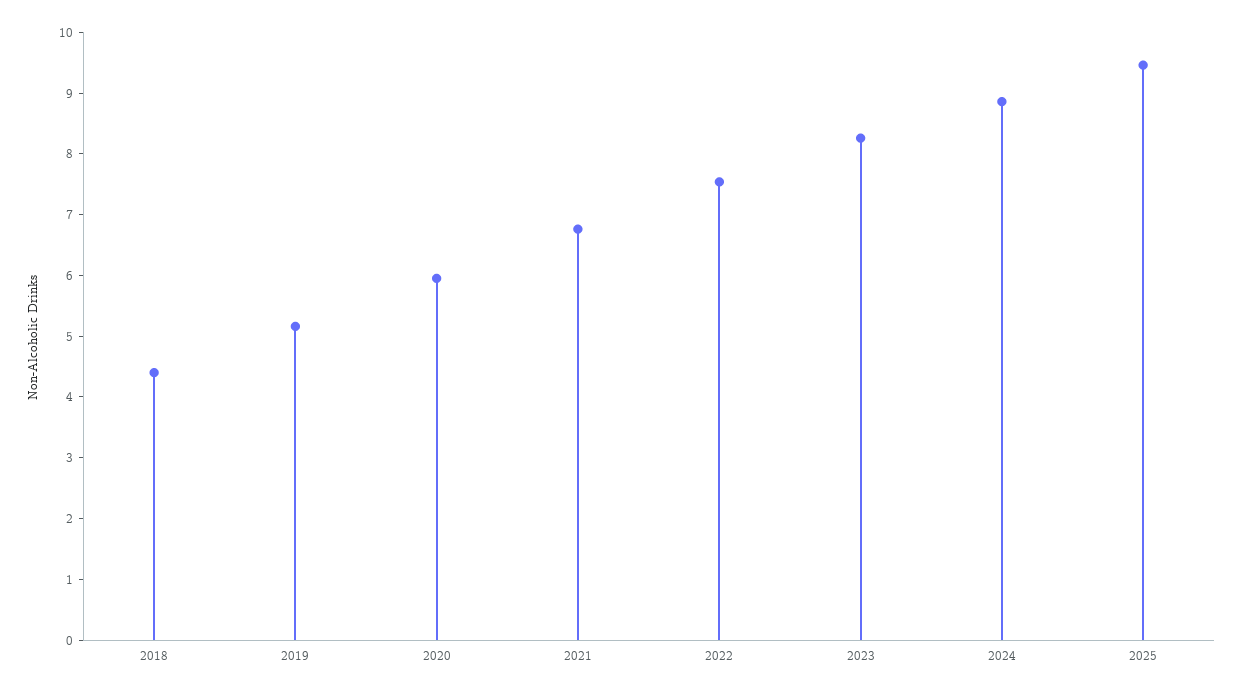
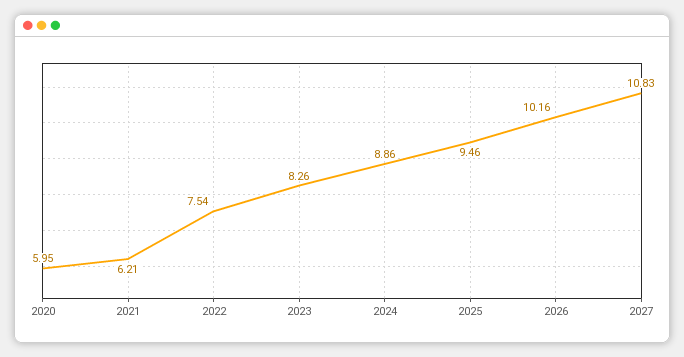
2018: 4.4 -> none
2019: 5.2 -> none
2021: 6.8 -> 6.21
2026: none -> 10.16
2027: none -> 10.83

